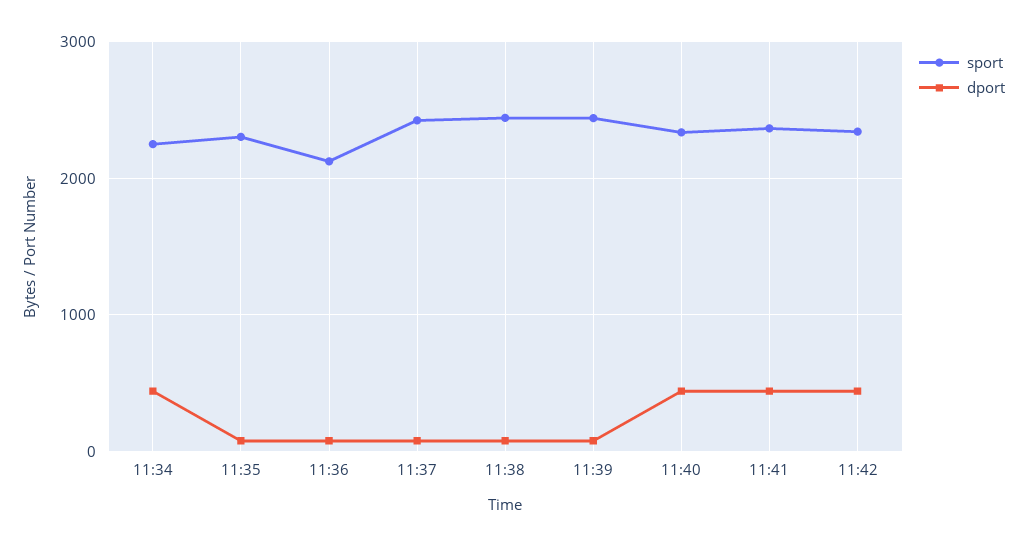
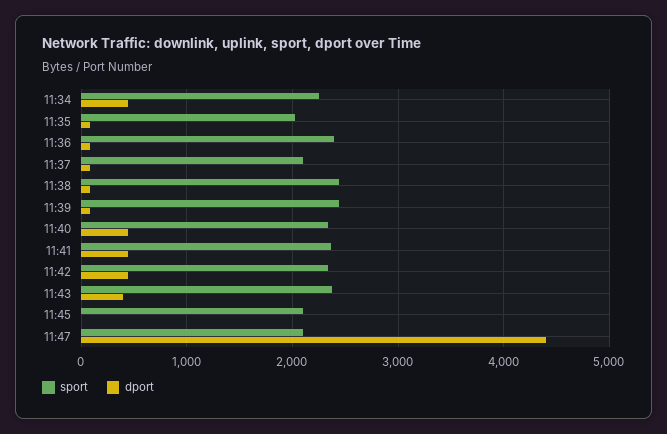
sport, 11:35: 2300 -> 2000
sport, 11:36: 2100 -> 2400
sport, 11:37: 2400 -> 2100
sport, 11:43: none -> 2400
dport, 11:43: none -> 400
sport, 11:45: none -> 2100
dport, 11:45: none -> 0
sport, 11:47: none -> 2100
dport, 11:47: none -> 4400

